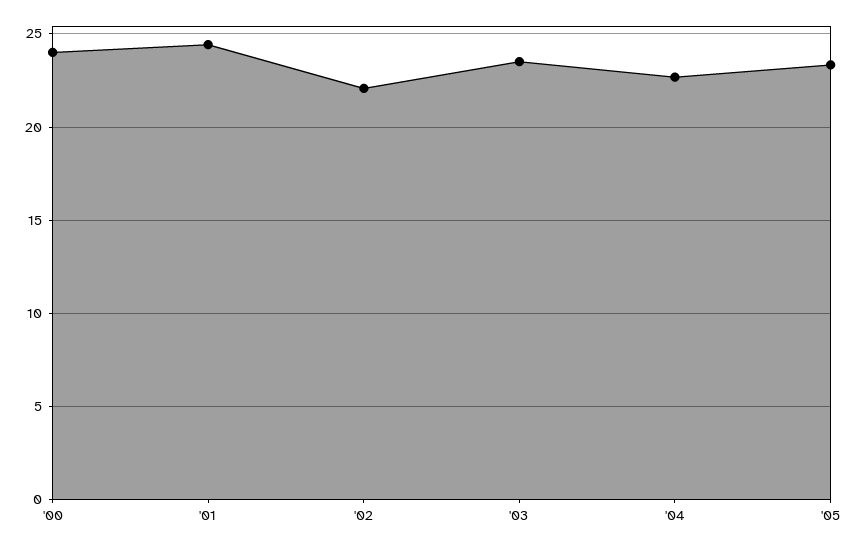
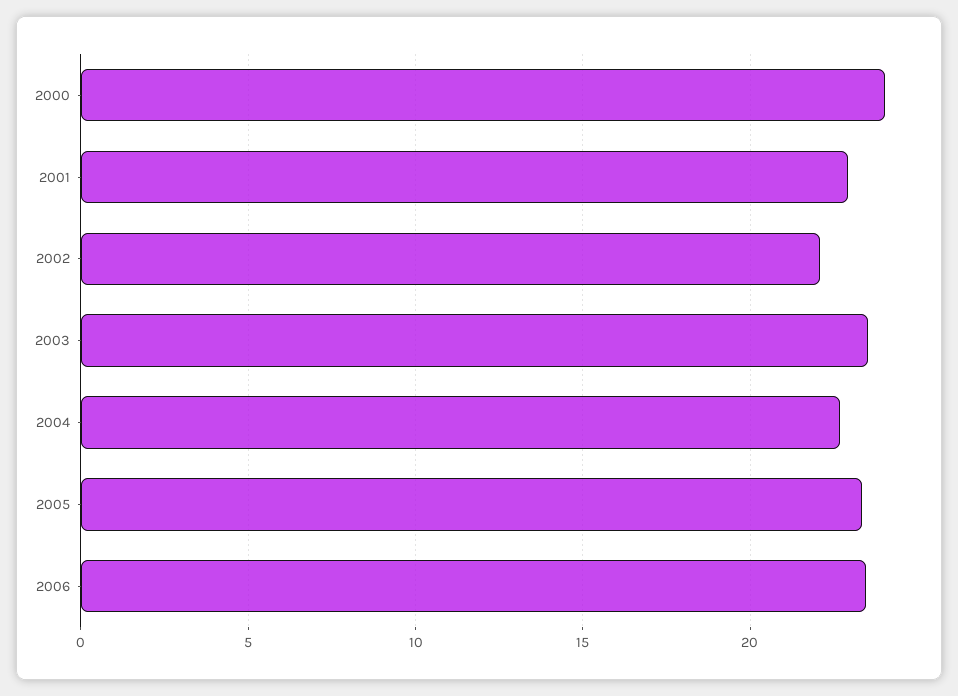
'01: 24.5 -> 23
2006: none -> 23.5

